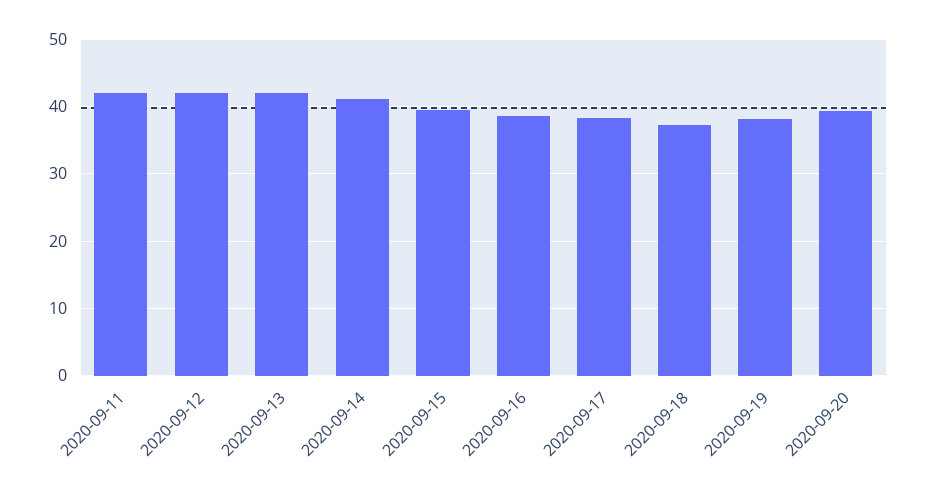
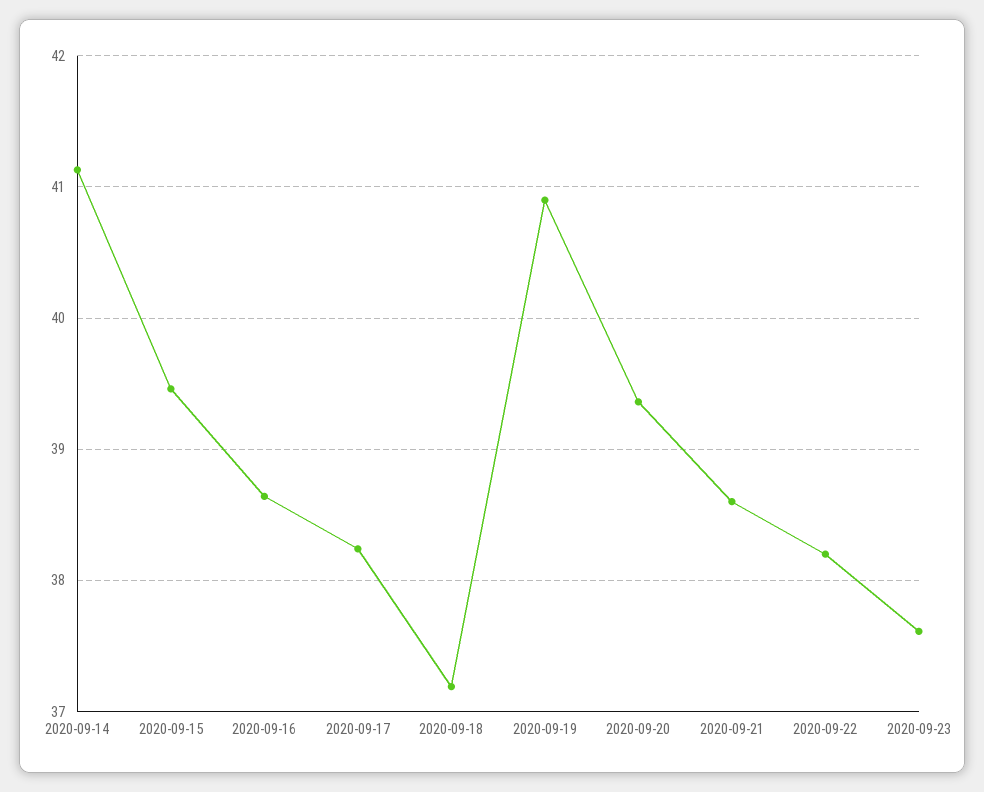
2020-09-11: 42 -> none
2020-09-12: 42 -> none
2020-09-13: 42 -> none
2020-09-19: 38 -> 40.9
2020-09-21: none -> 38.6
2020-09-22: none -> 38.2
2020-09-23: none -> 37.6

